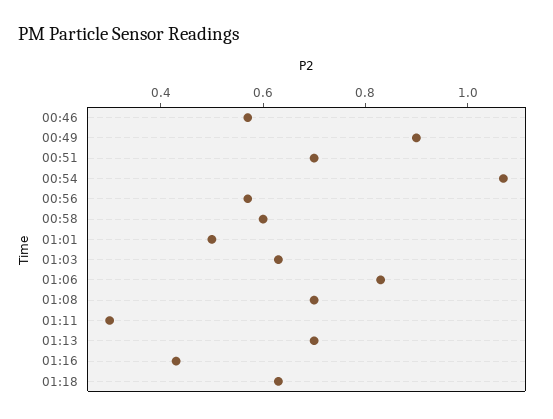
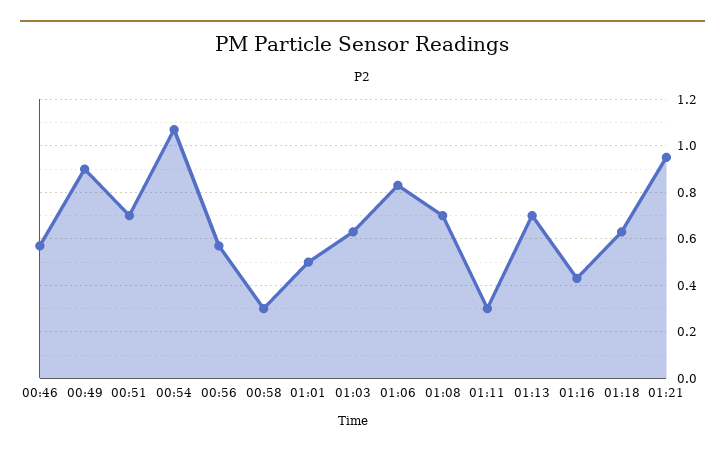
00:58: 0.6 -> 0.3
01:21: none -> 0.95

